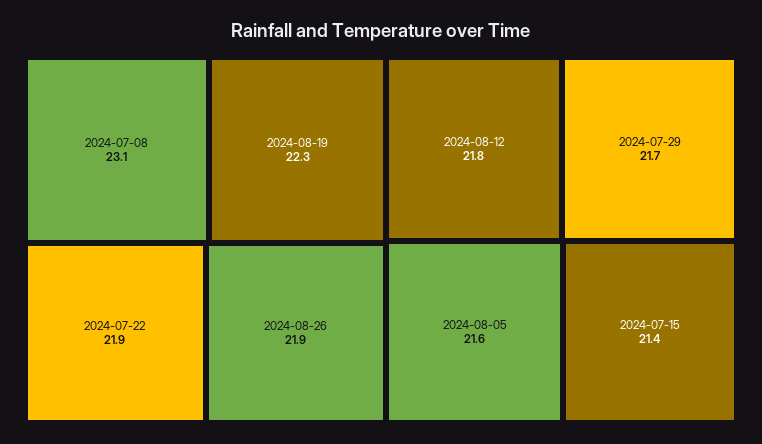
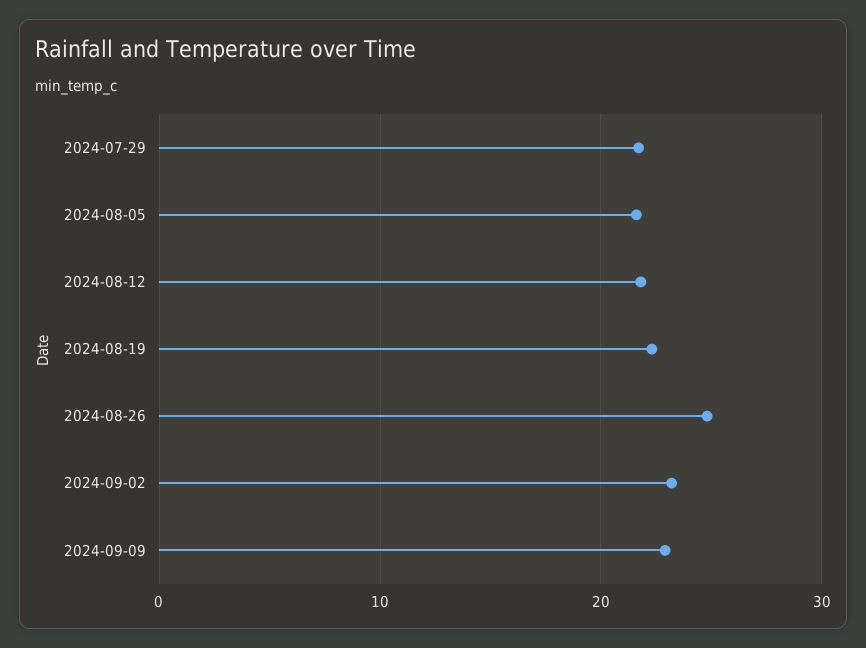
2024-07-08: 23.1 -> none
2024-07-22: 21.9 -> none
2024-08-26: 21.9 -> 25
2024-07-15: 21.4 -> none
2024-09-02: none -> 23
2024-09-09: none -> 23

